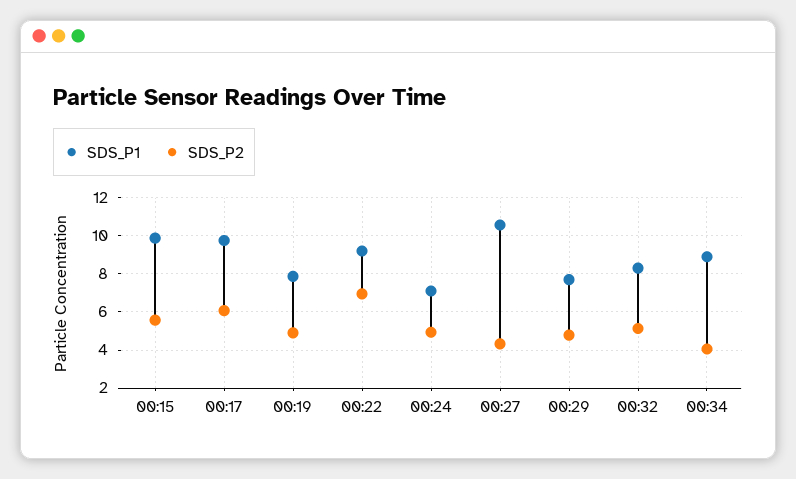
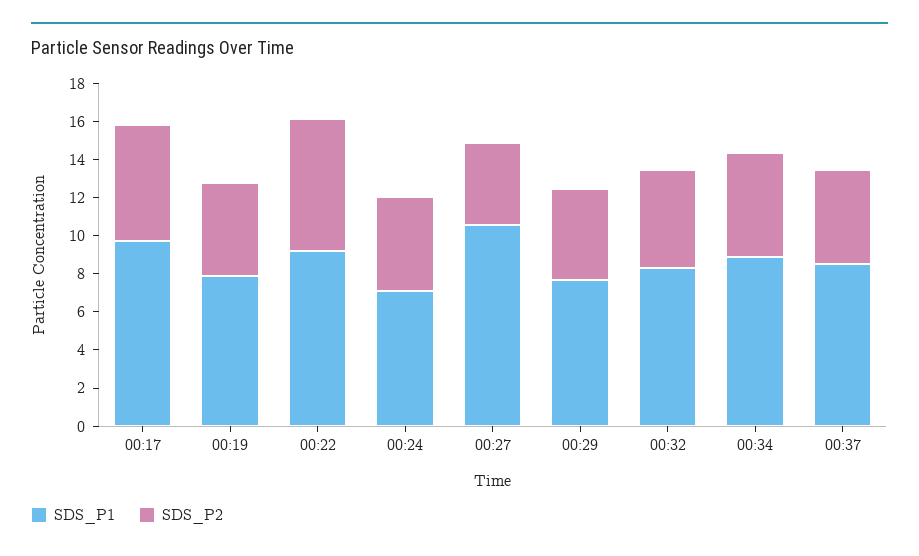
SDS_P1, 00:15: 10 -> none
SDS_P2, 00:15: 5.5 -> none
SDS_P2, 00:34: 4 -> 5.5
SDS_P1, 00:37: none -> 8.5
SDS_P2, 00:37: none -> 5

